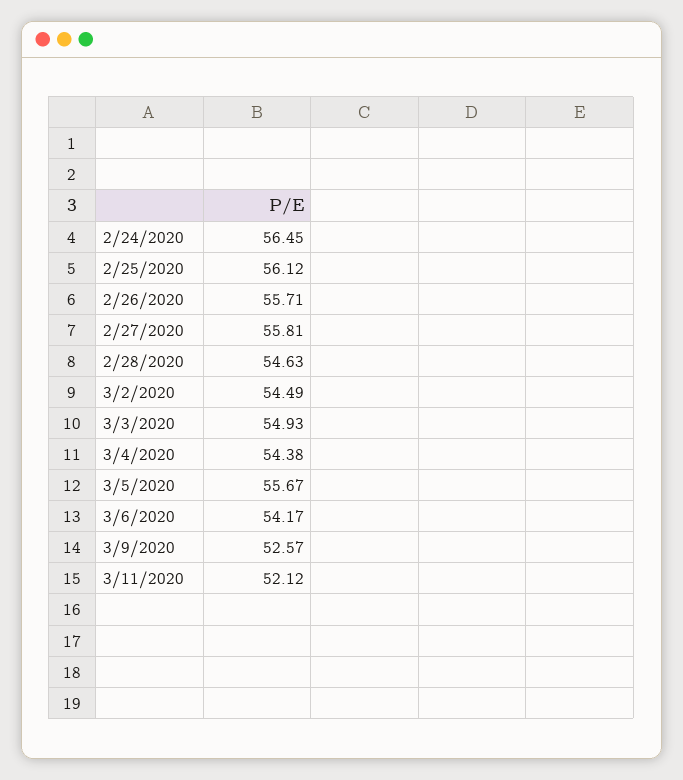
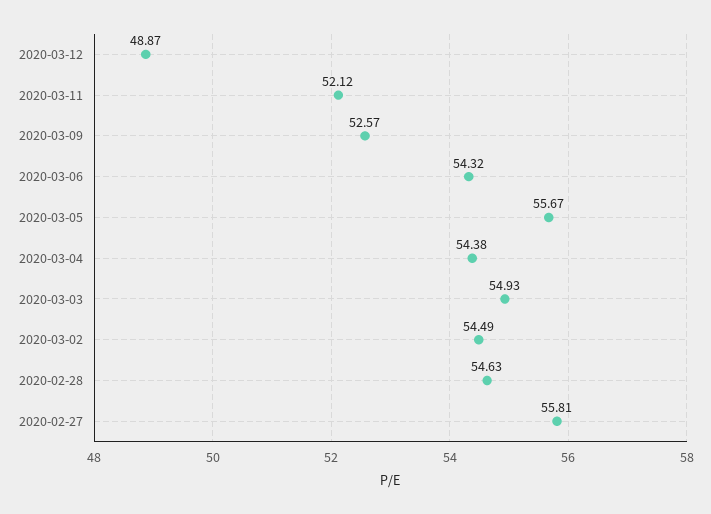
2/24/2020: 56.45 -> none
2/25/2020: 56.12 -> none
2/26/2020: 55.71 -> none
3/6/2020: 54.17 -> 54.32
2020-03-12: none -> 48.87

